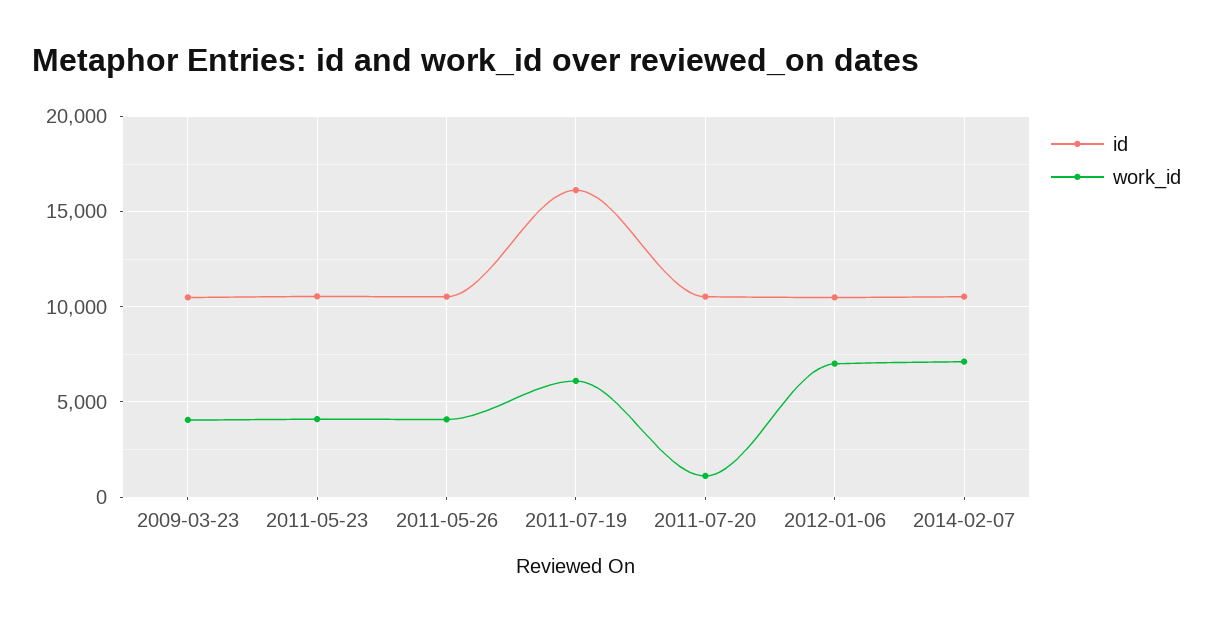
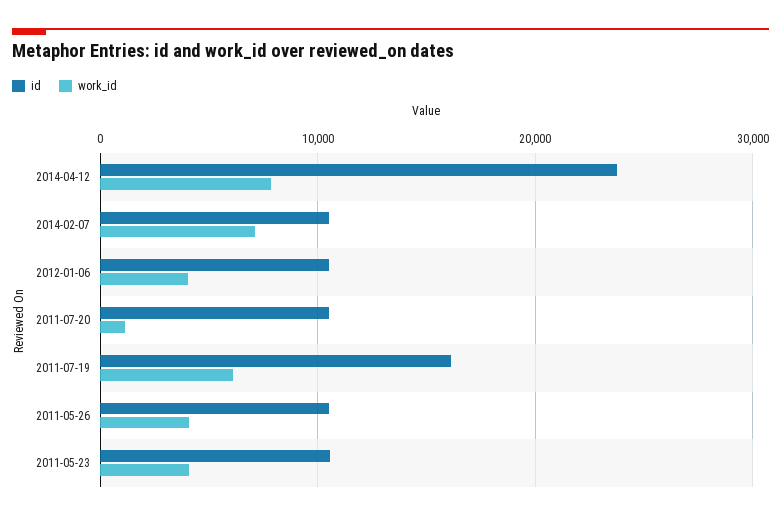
id, 2009-03-23: 10500 -> none
work_id, 2009-03-23: 4000 -> none
work_id, 2012-01-06: 7000 -> 4000
id, 2014-04-12: none -> 24000
work_id, 2014-04-12: none -> 8000

